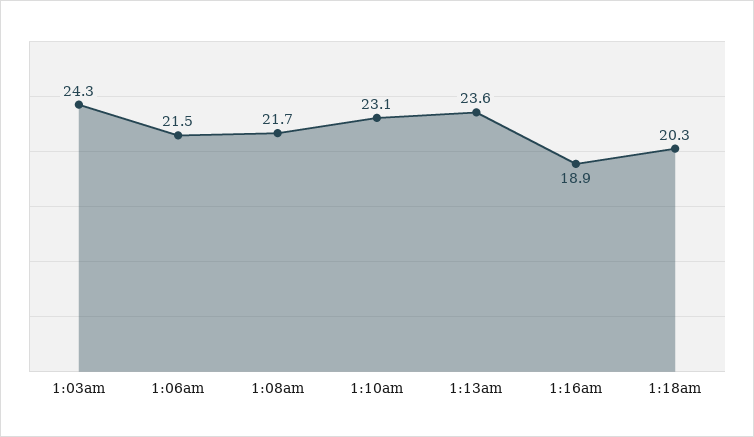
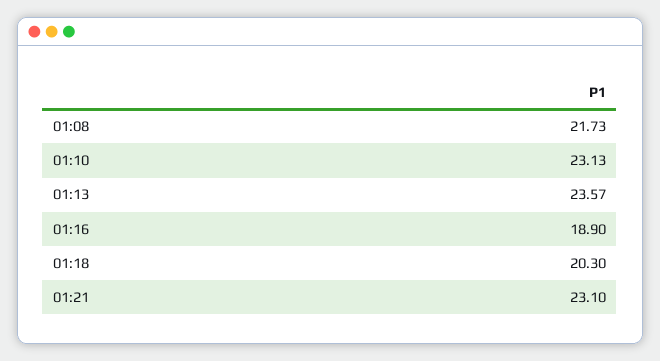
1:03am: 24.3 -> none
1:06am: 21.5 -> none
01:21: none -> 23.1

